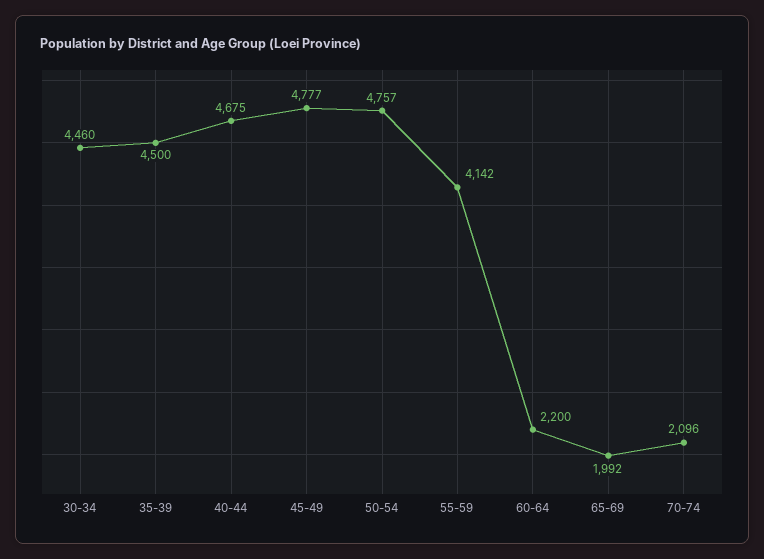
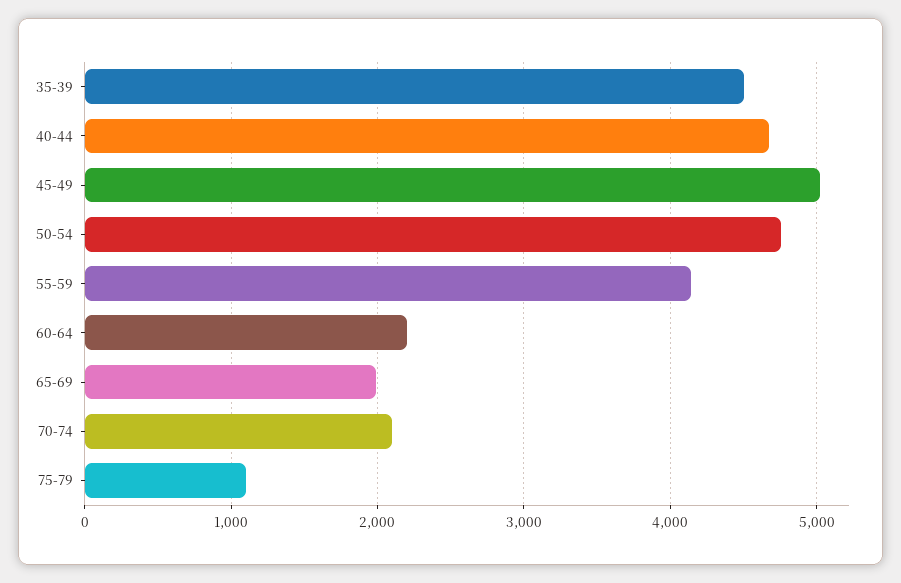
30-34: 4460 -> none
45-49: 4777 -> 5000
75-79: none -> 1100

